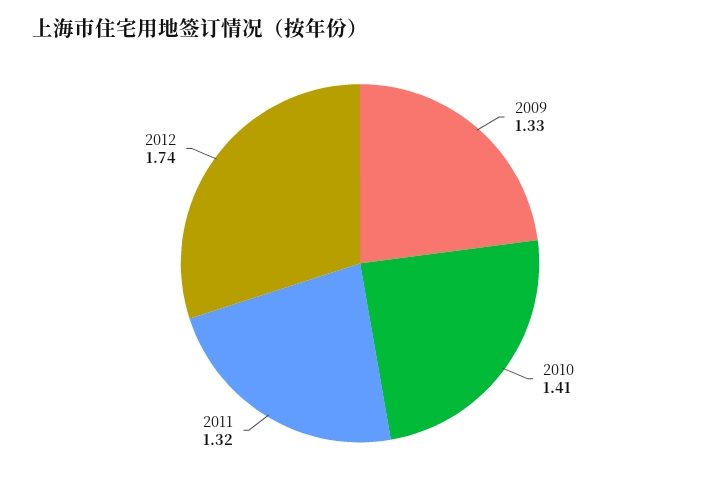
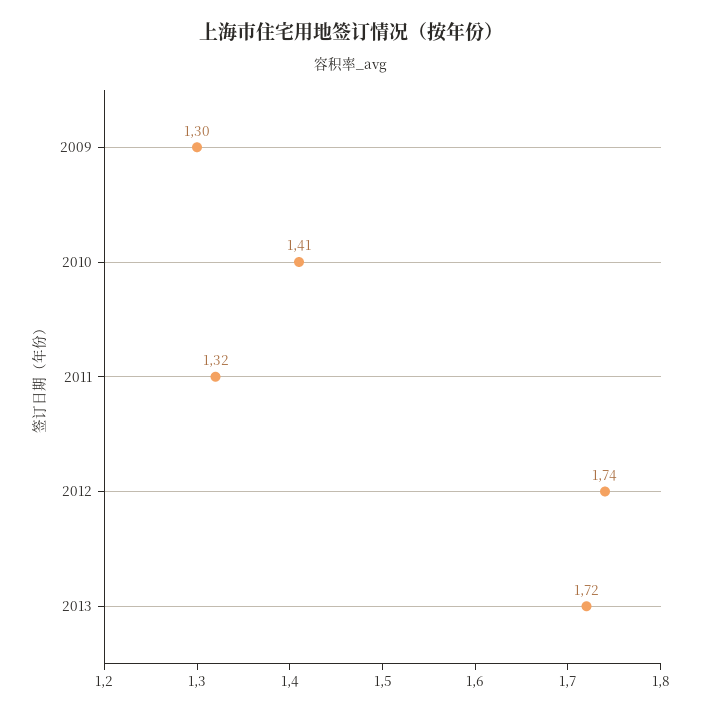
2009: 1.33 -> 1.3
2013: none -> 1.72

